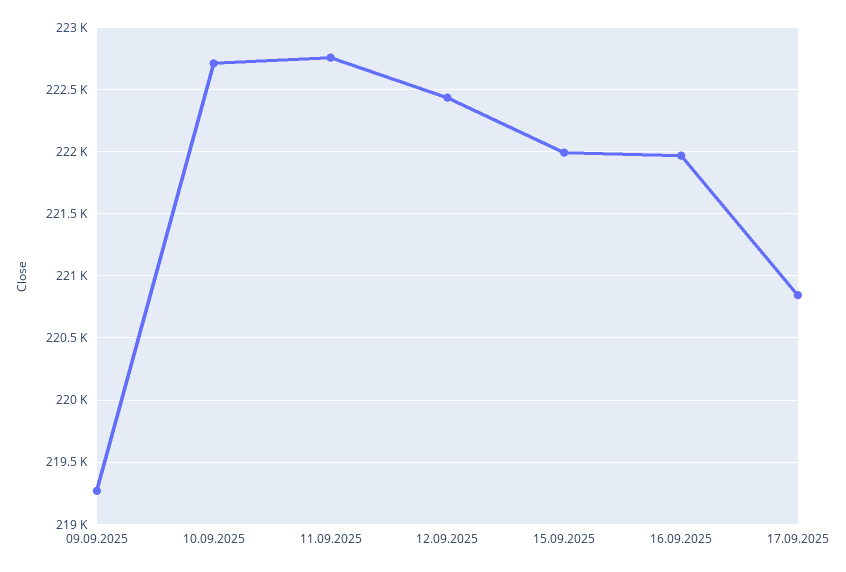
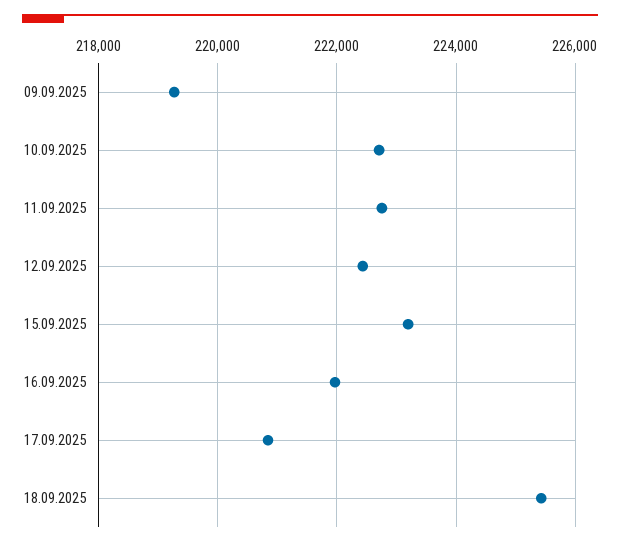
15.09.2025: 222000 -> 223200
18.09.2025: none -> 225400

